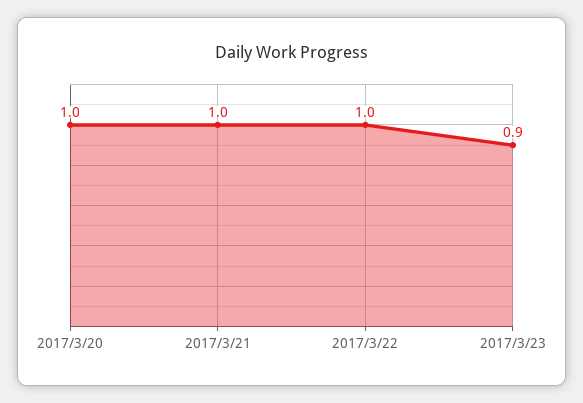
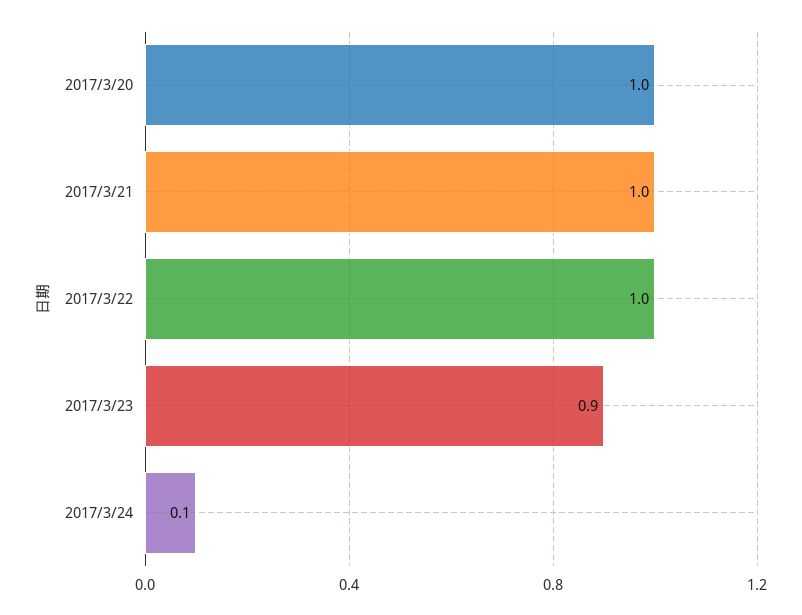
2017/3/24: none -> 0.1

